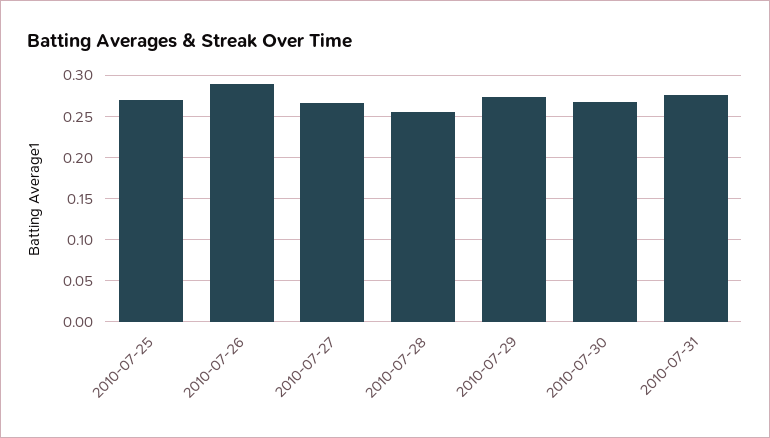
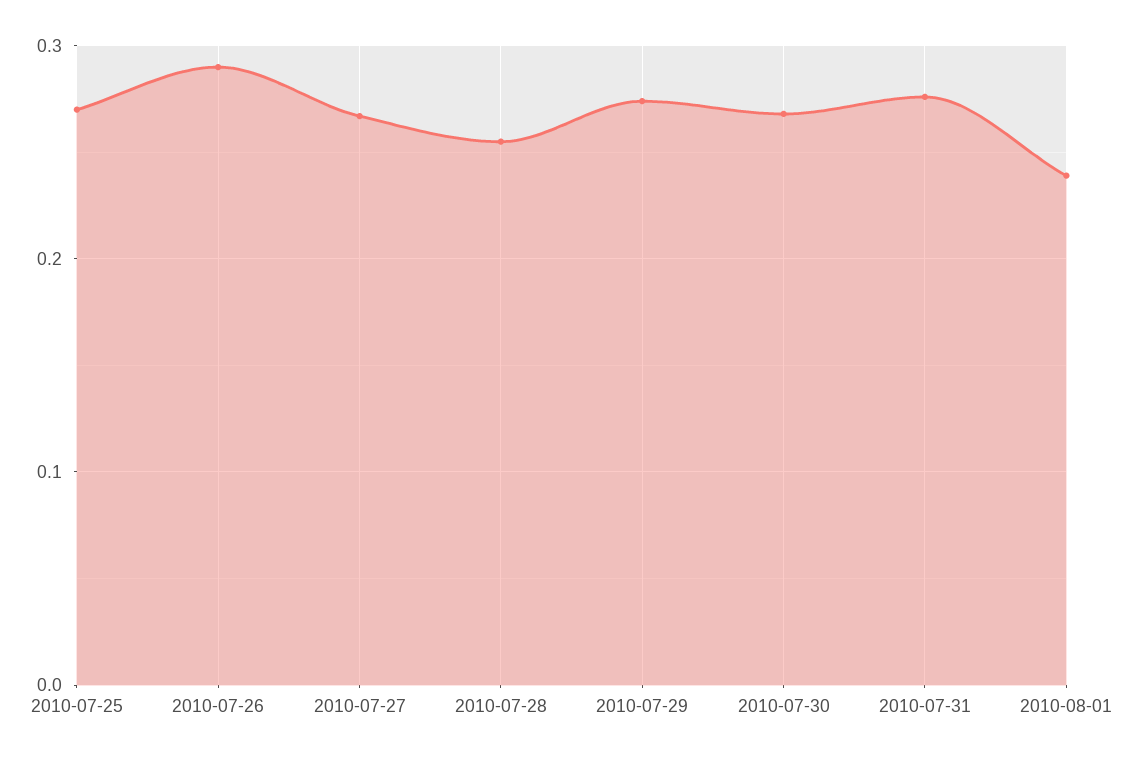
2010-08-01: none -> 0.24

